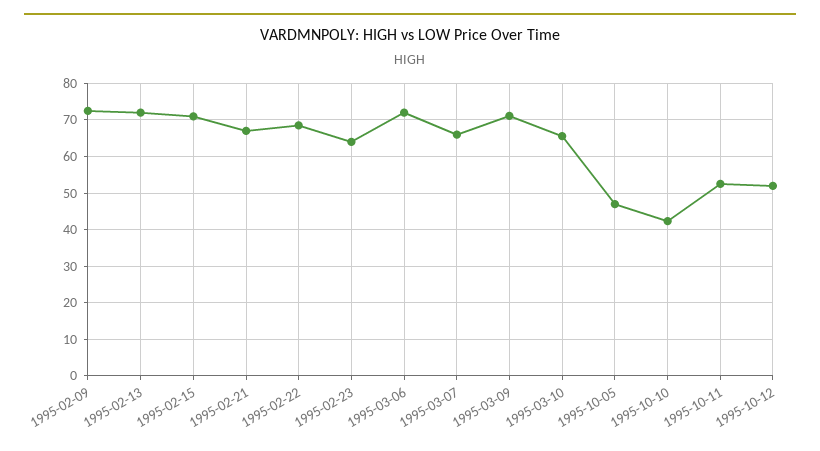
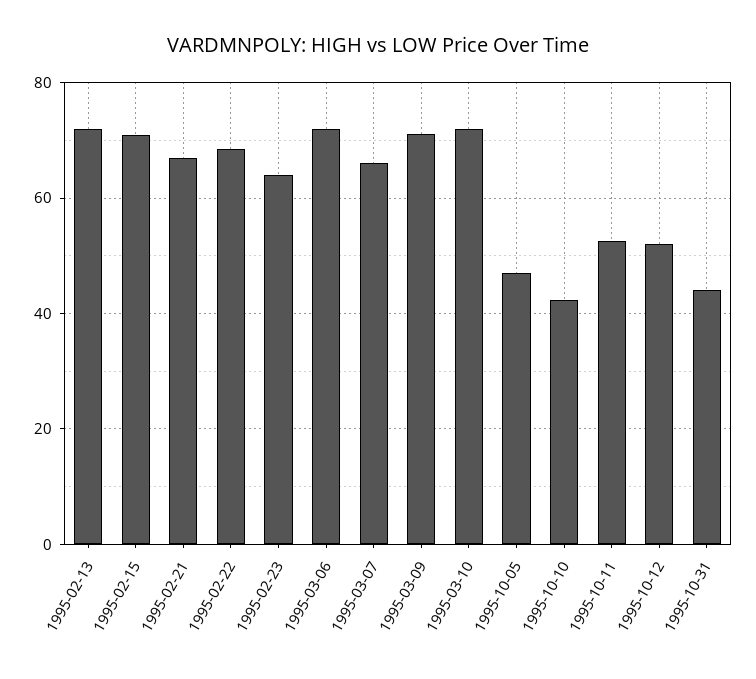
1995-02-09: 72 -> none
1995-03-10: 66 -> 72
1995-10-31: none -> 44

